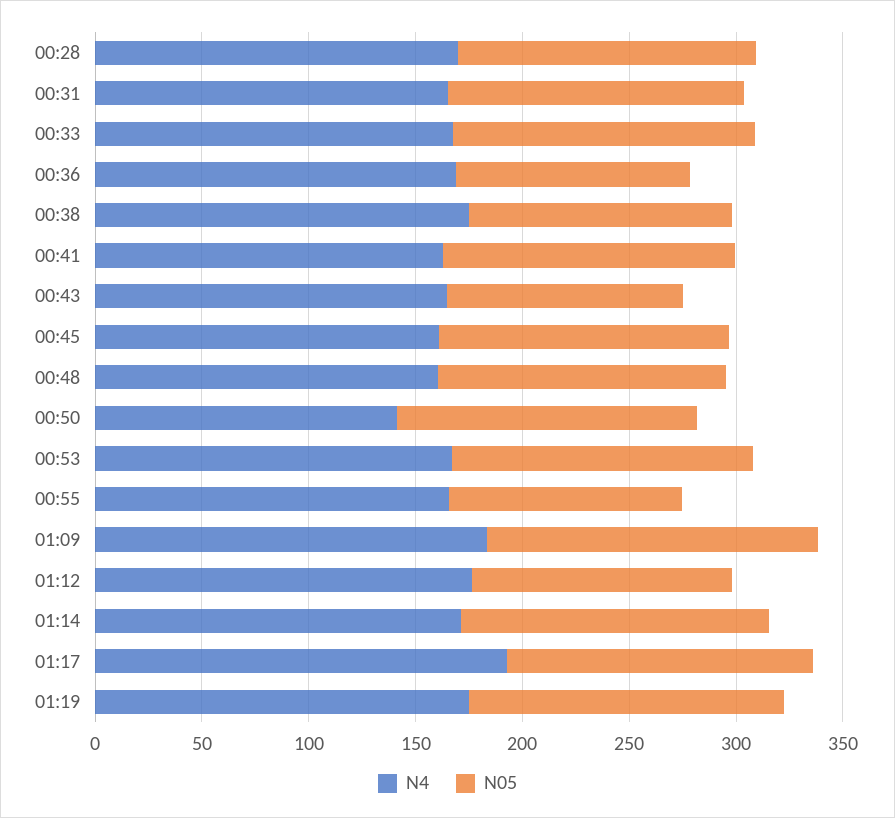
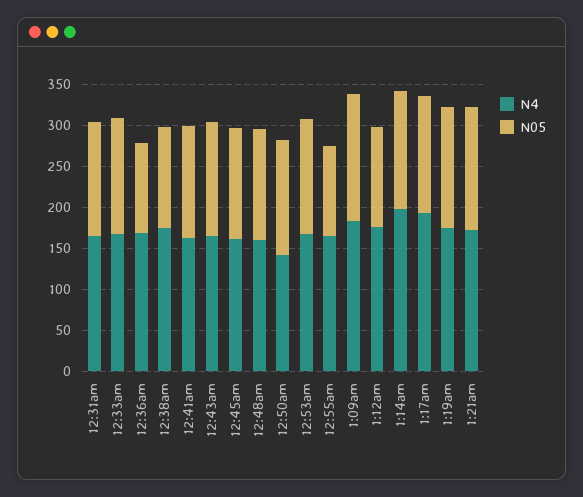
N4, 00:28: 170 -> none
N05, 00:28: 140 -> none
N05, 00:43: 110 -> 140
N4, 01:14: 170 -> 200
N4, 1:21am: none -> 170
N05, 1:21am: none -> 150

